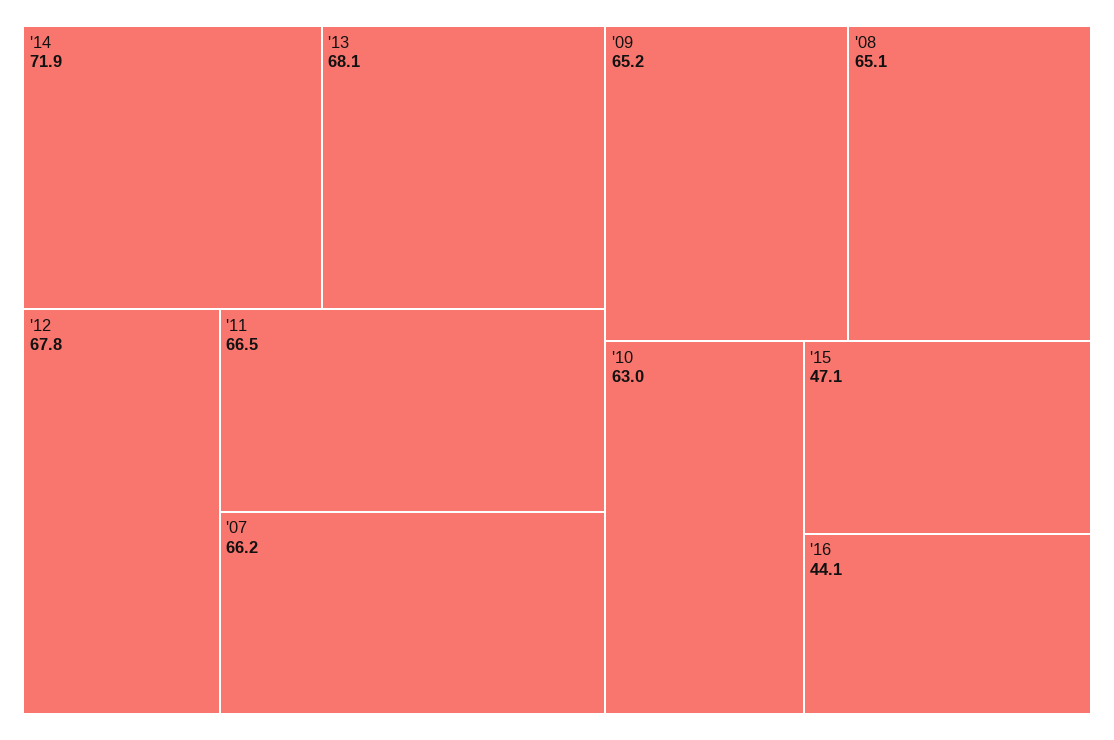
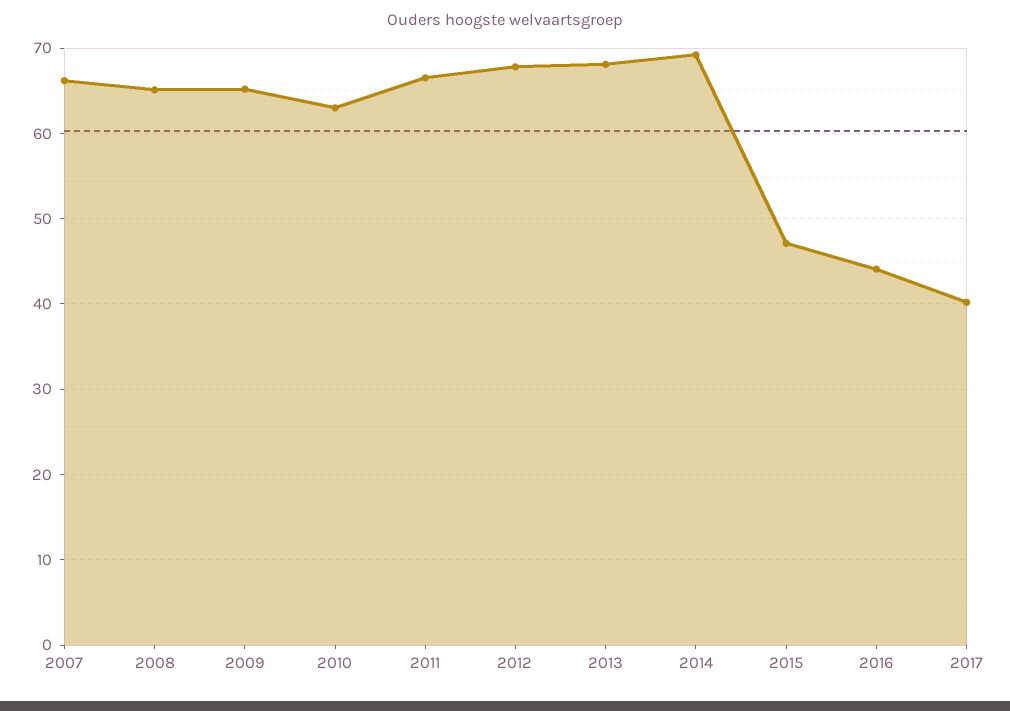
'14: 71.9 -> 69
2017: none -> 40

